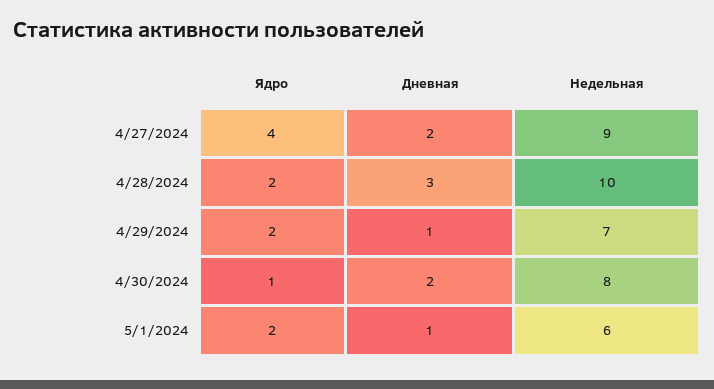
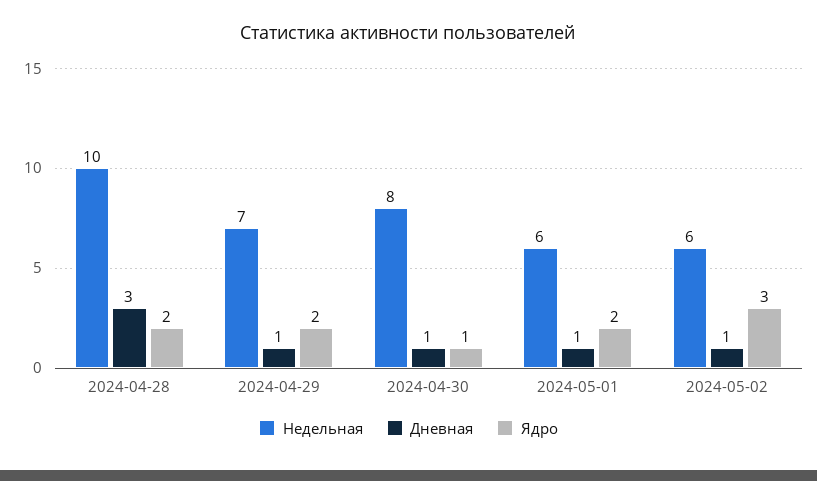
Ядро, 4/27/2024: 4 -> none
Дневная, 4/27/2024: 2 -> none
Недельная, 4/27/2024: 9 -> none
Дневная, 4/30/2024: 2 -> 1
Недельная, 2024-05-02: none -> 6
Дневная, 2024-05-02: none -> 1
Ядро, 2024-05-02: none -> 3

